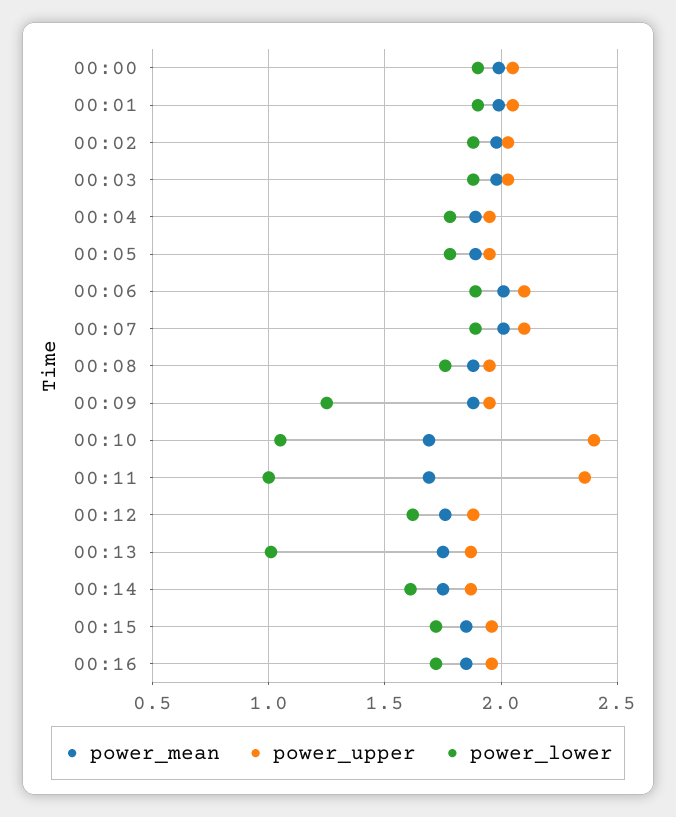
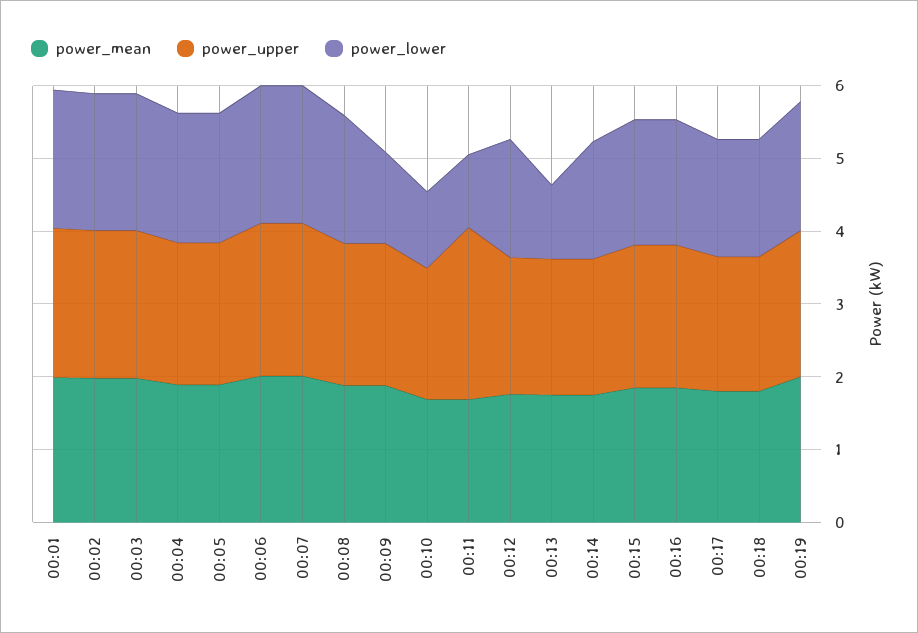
power_mean, 00:00: 2 -> none
power_upper, 00:00: 2.05 -> none
power_lower, 00:00: 1.9 -> none
power_upper, 00:10: 2.4 -> 1.8
power_mean, 00:17: none -> 1.8
power_upper, 00:17: none -> 1.8
power_lower, 00:17: none -> 1.6
power_mean, 00:18: none -> 1.8
power_upper, 00:18: none -> 1.8
power_lower, 00:18: none -> 1.6
power_mean, 00:19: none -> 2
power_upper, 00:19: none -> 2
power_lower, 00:19: none -> 1.8

